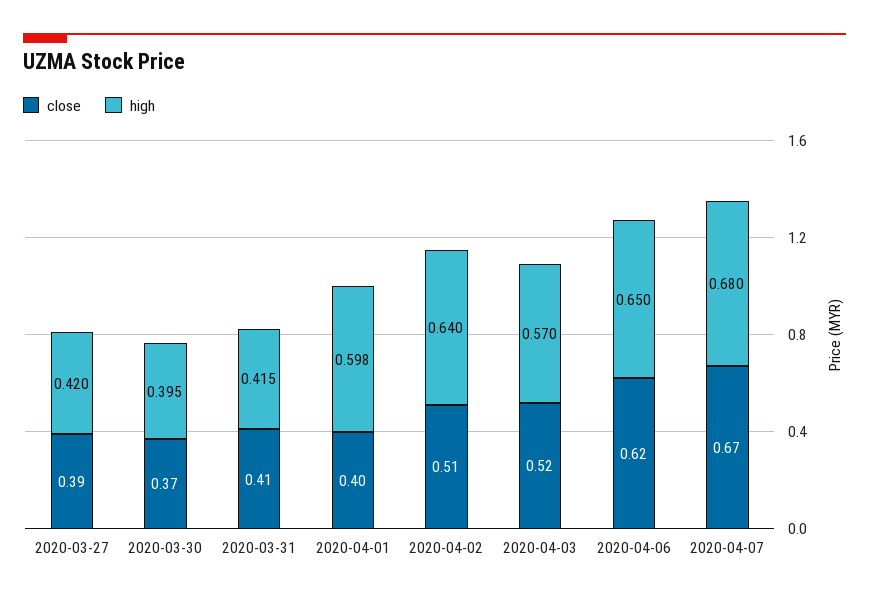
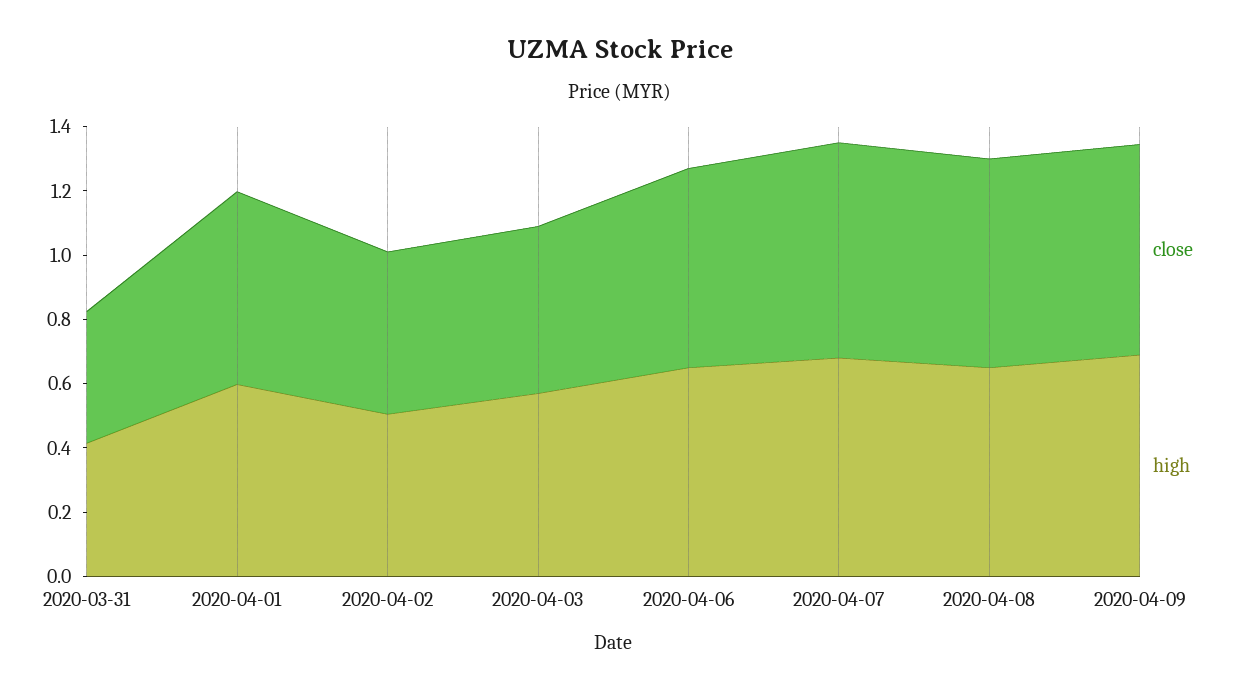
close, 2020-03-27: 0.39 -> none
high, 2020-03-27: 0.42 -> none
close, 2020-03-30: 0.37 -> none
high, 2020-03-30: 0.395 -> none
close, 2020-04-01: 0.4 -> 0.6
high, 2020-04-02: 0.64 -> 0.5
close, 2020-04-08: none -> 0.65
high, 2020-04-08: none -> 0.65
close, 2020-04-09: none -> 0.65
high, 2020-04-09: none -> 0.7

